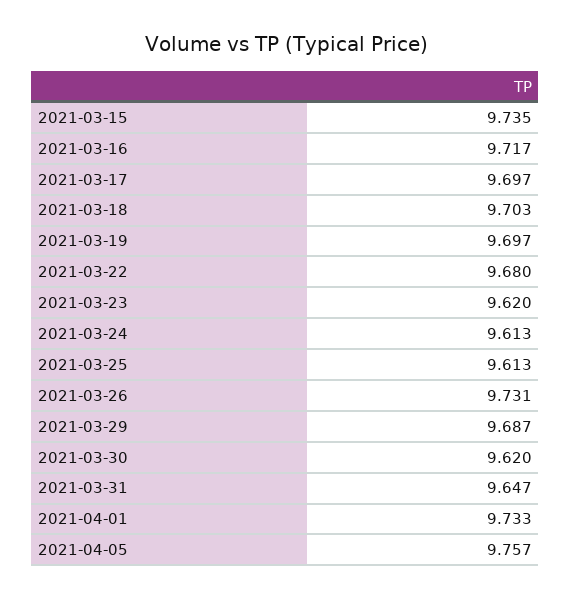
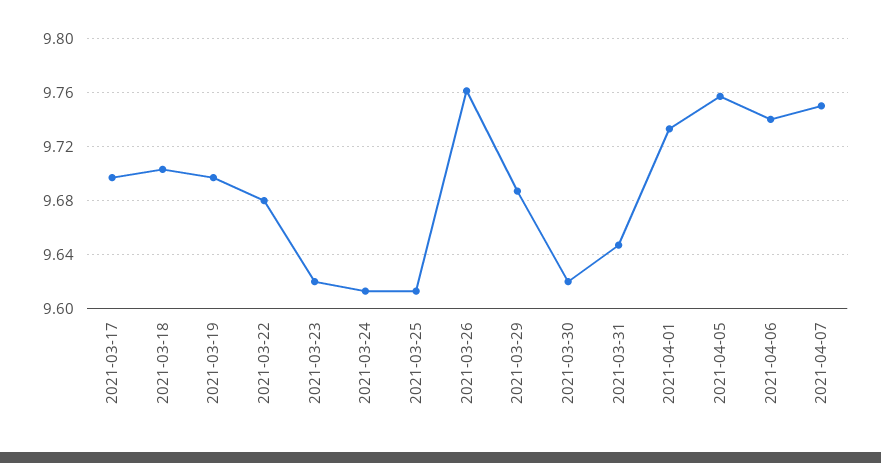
2021-03-15: 9.735 -> none
2021-03-16: 9.717 -> none
2021-03-26: 9.731 -> 9.76
2021-04-06: none -> 9.74
2021-04-07: none -> 9.75

